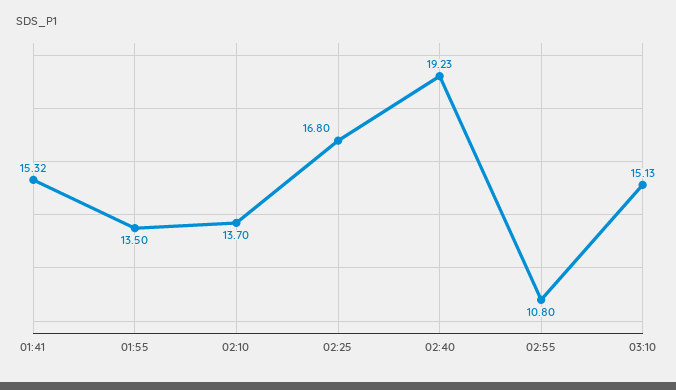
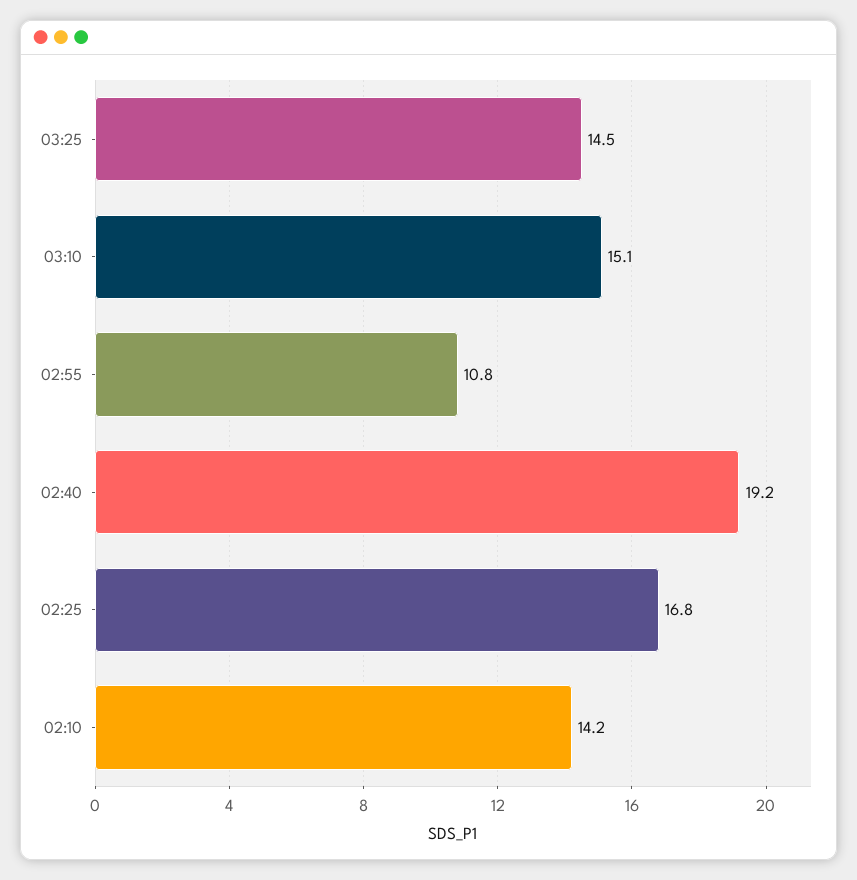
01:41: 15.32 -> none
01:55: 13.5 -> none
02:10: 13.7 -> 14.2
03:25: none -> 14.5

